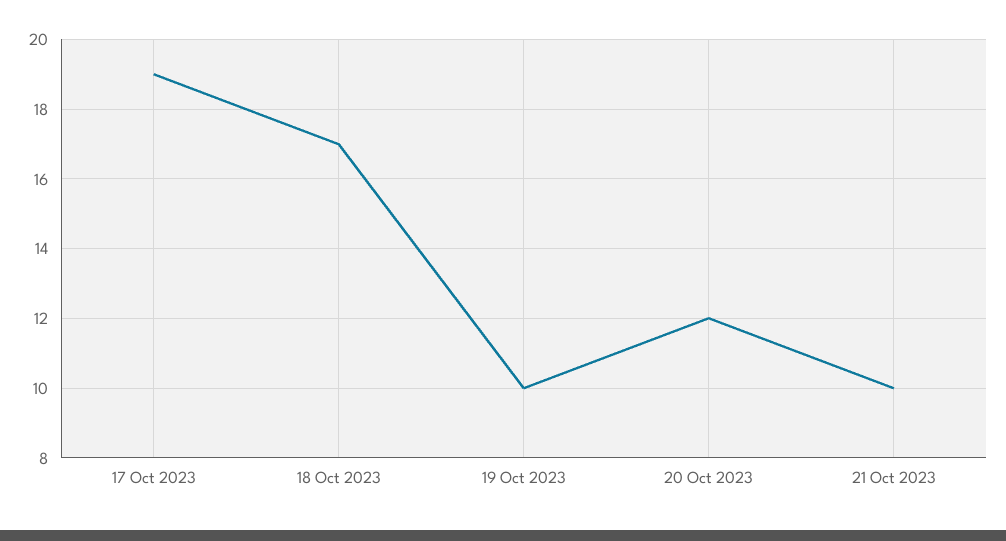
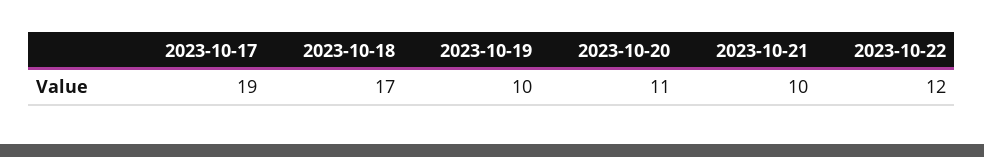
20 Oct 2023: 12 -> 11
2023-10-22: none -> 12

